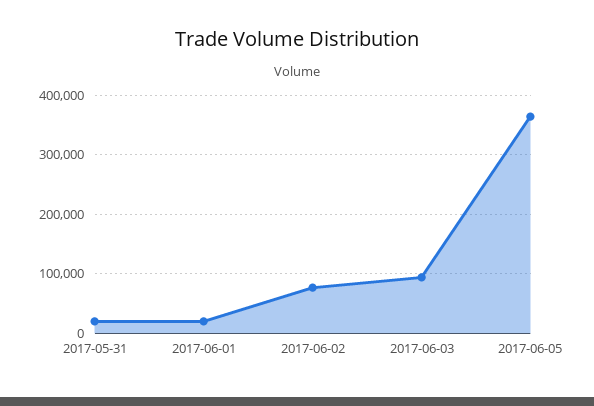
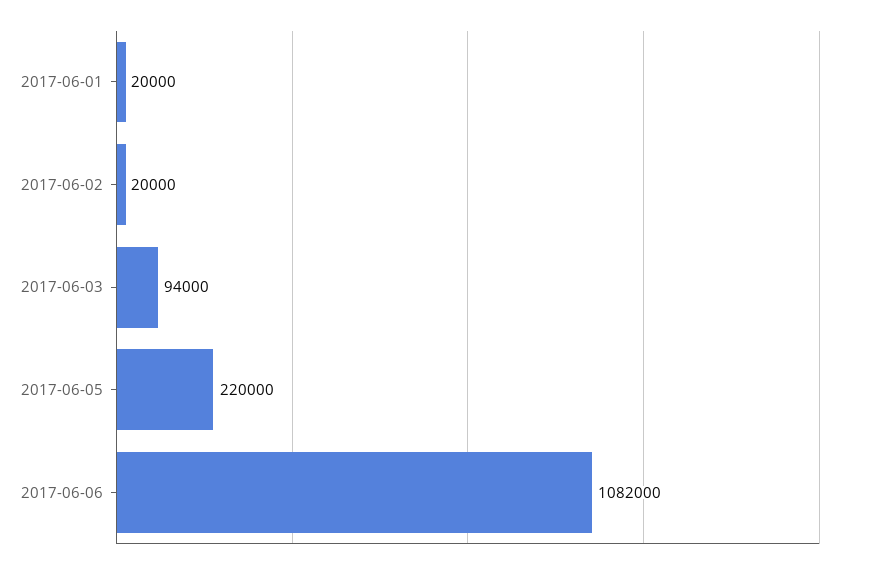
2017-05-31: 20000 -> none
2017-06-02: 80000 -> 20000
2017-06-05: 360000 -> 220000
2017-06-06: none -> 1082000

